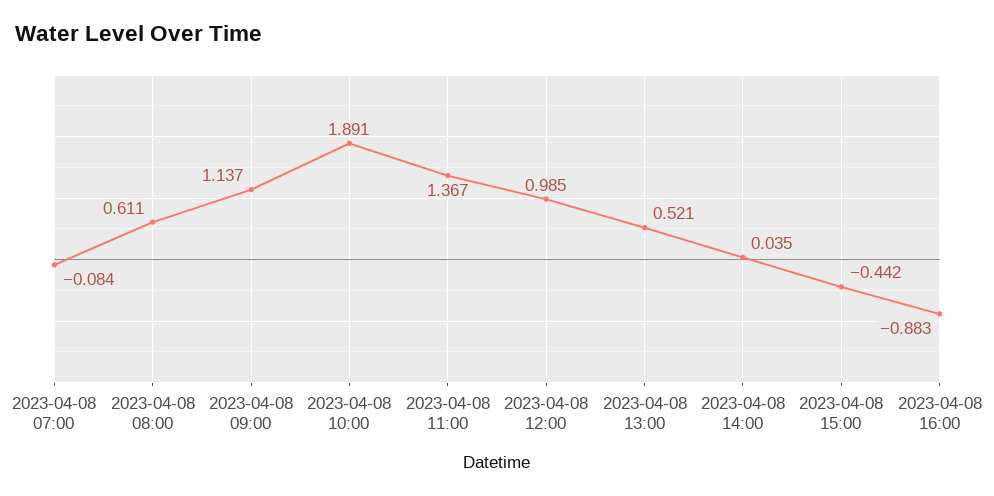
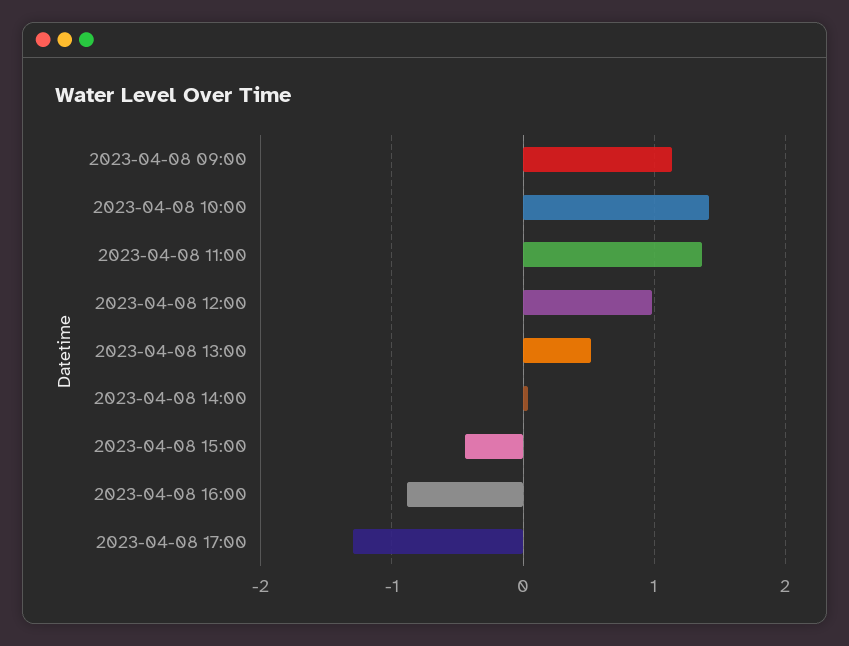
2023-04-08 07:00: -0.084 -> none
2023-04-08 08:00: 0.611 -> none
2023-04-08 10:00: 1.891 -> 1.4
2023-04-08 17:00: none -> -1.3

